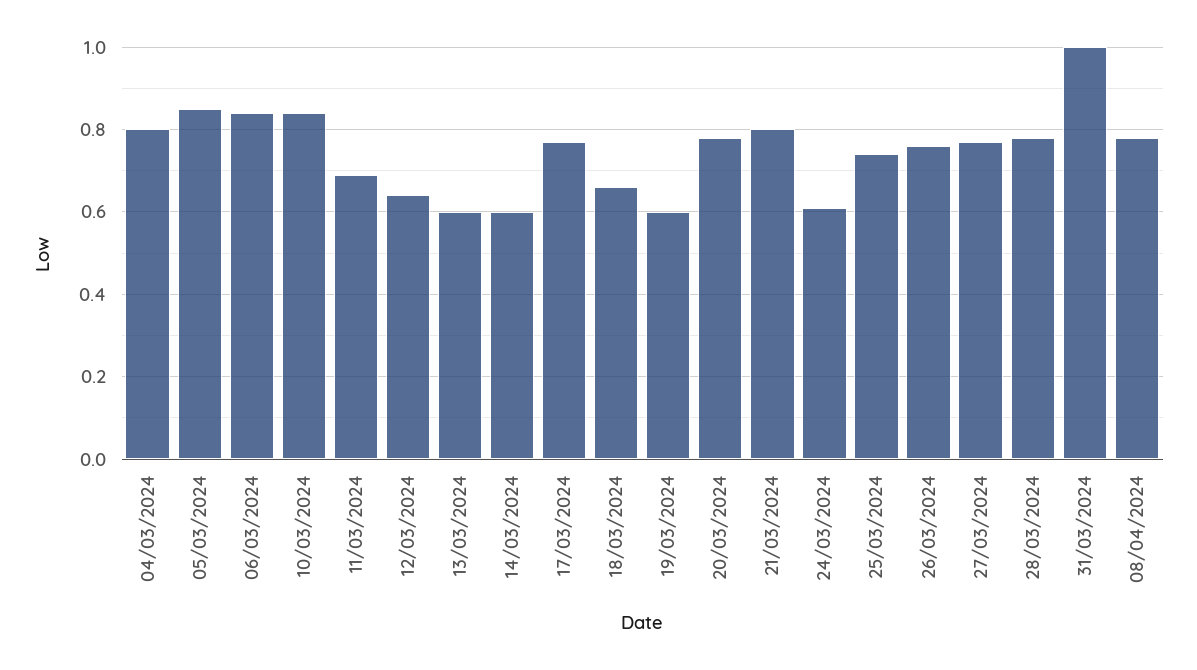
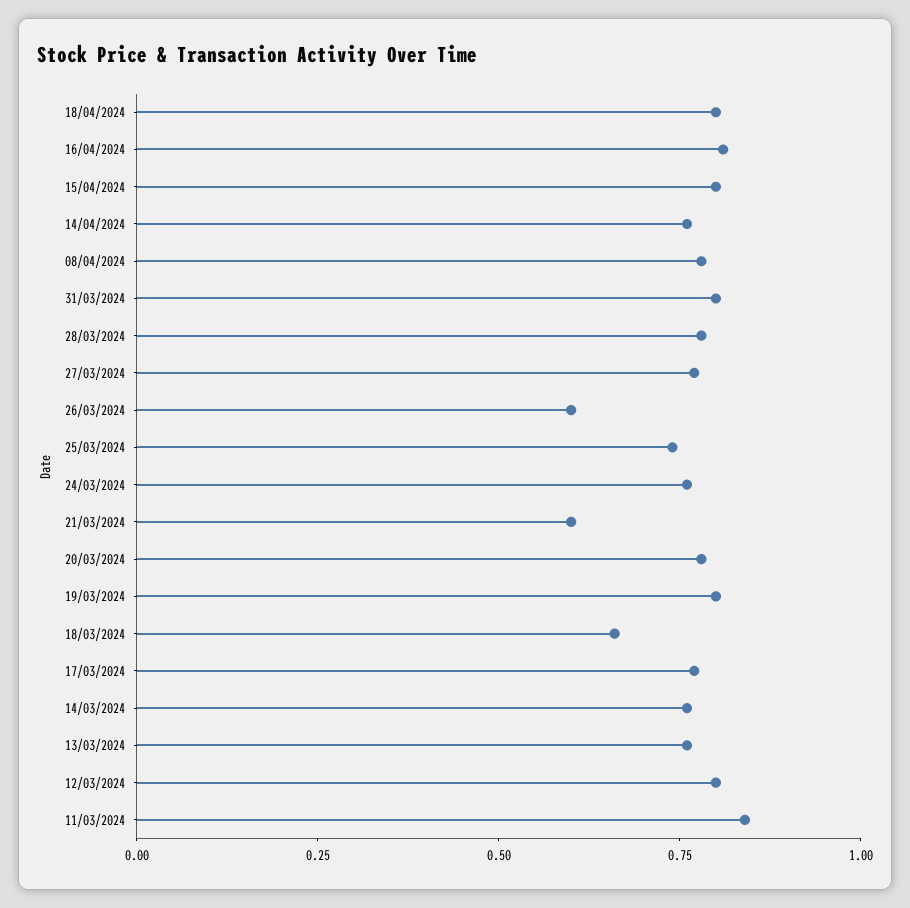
04/03/2024: 0.8 -> none
05/03/2024: 0.85 -> none
06/03/2024: 0.85 -> none
10/03/2024: 0.85 -> none
11/03/2024: 0.7 -> 0.85
12/03/2024: 0.65 -> 0.8
13/03/2024: 0.6 -> 0.75
14/03/2024: 0.6 -> 0.75
19/03/2024: 0.6 -> 0.8
21/03/2024: 0.8 -> 0.6
24/03/2024: 0.6 -> 0.75
26/03/2024: 0.75 -> 0.6
31/03/2024: 1 -> 0.8
18/04/2024: none -> 0.8
16/04/2024: none -> 0.8
15/04/2024: none -> 0.8
14/04/2024: none -> 0.75

